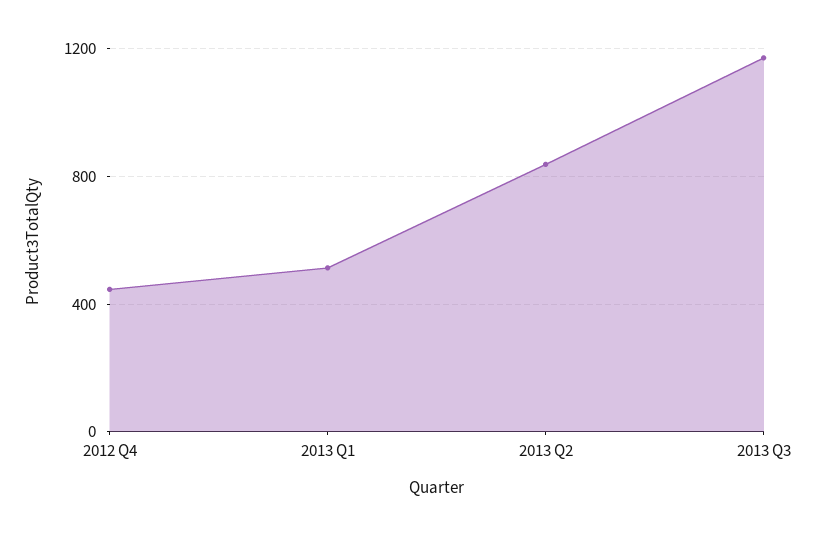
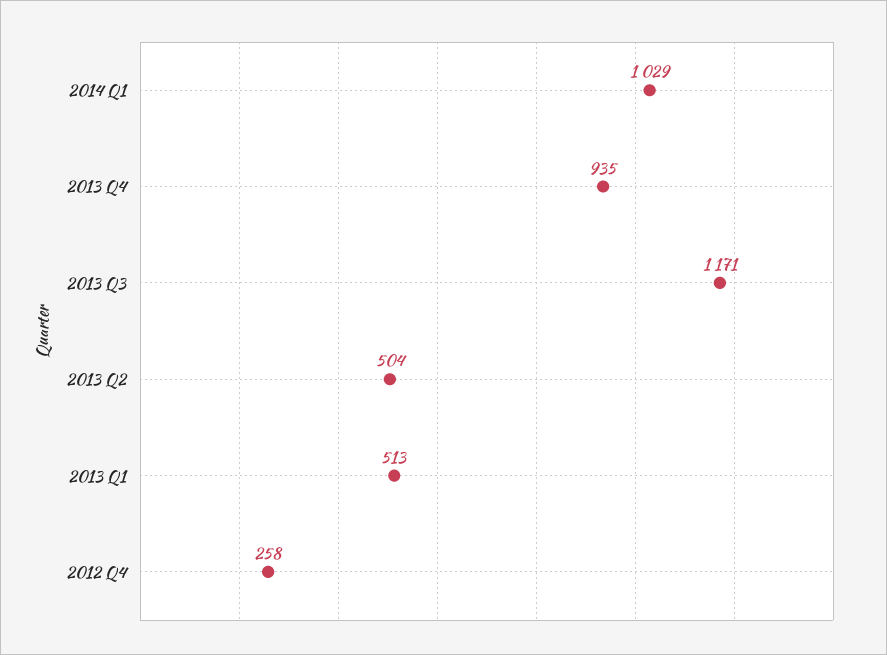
2012 Q4: 450 -> 258
2013 Q2: 850 -> 504
2014 Q1: none -> 1029
2013 Q4: none -> 935

